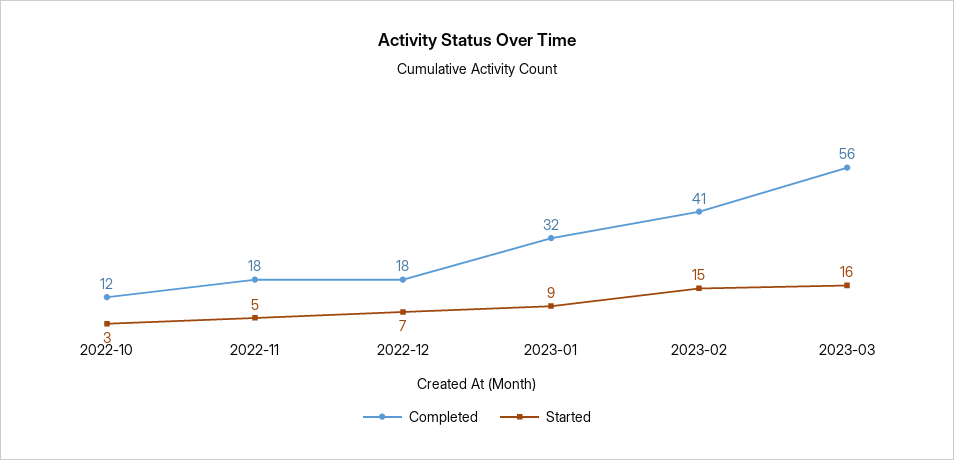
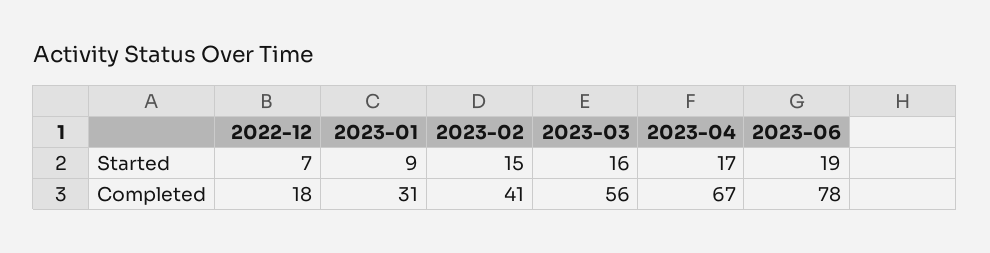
Completed, 2022-10: 12 -> none
Started, 2022-10: 3 -> none
Completed, 2022-11: 18 -> none
Started, 2022-11: 5 -> none
Completed, 2023-01: 32 -> 31
Started, 2023-04: none -> 17
Started, 2023-06: none -> 19
Completed, 2023-04: none -> 67
Completed, 2023-06: none -> 78

